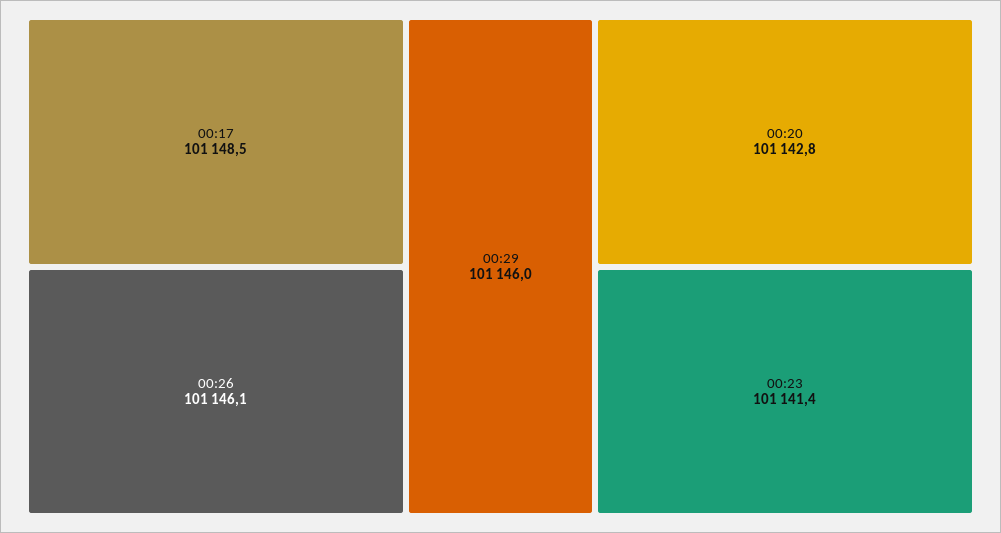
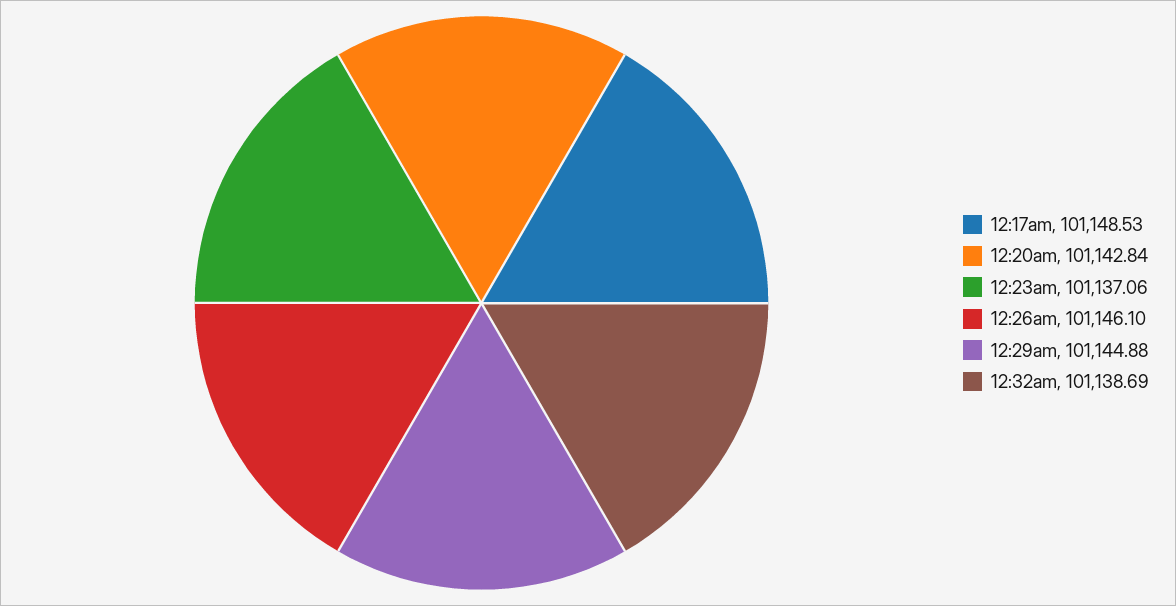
00:29: 101146 -> 101144.88
00:23: 101141.4 -> 101137.06
12:32am: none -> 101138.69

